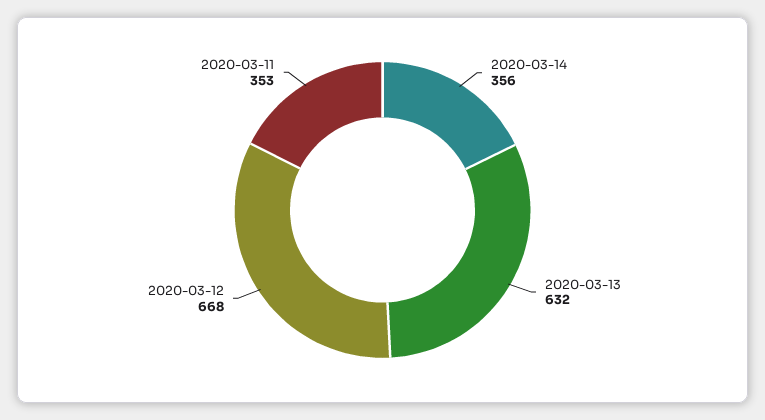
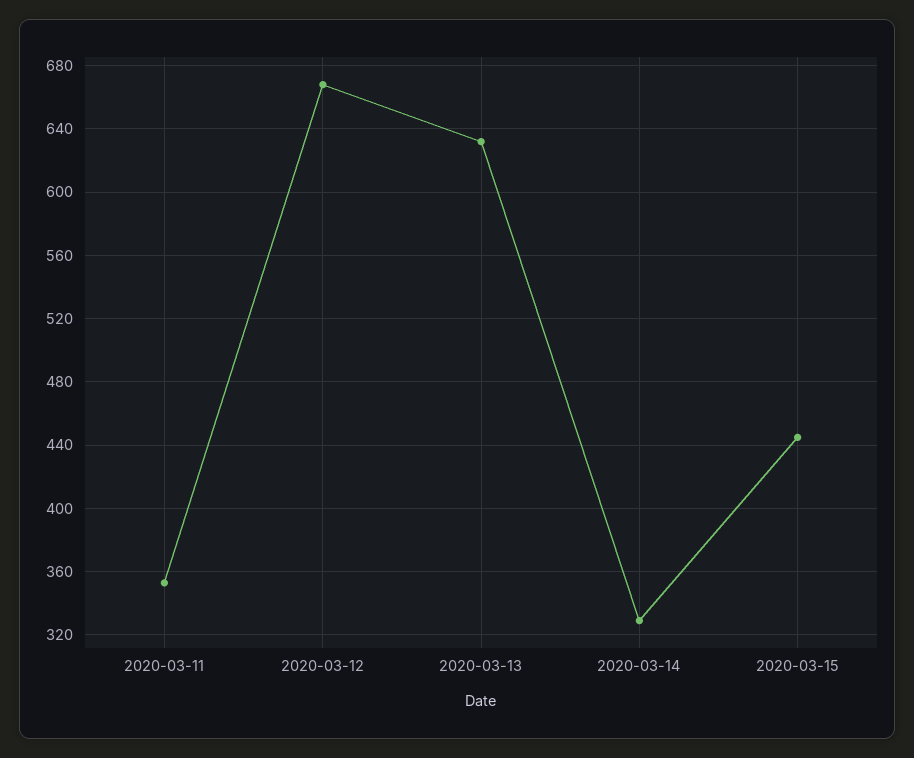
2020-03-14: 356 -> 330
2020-03-15: none -> 445

